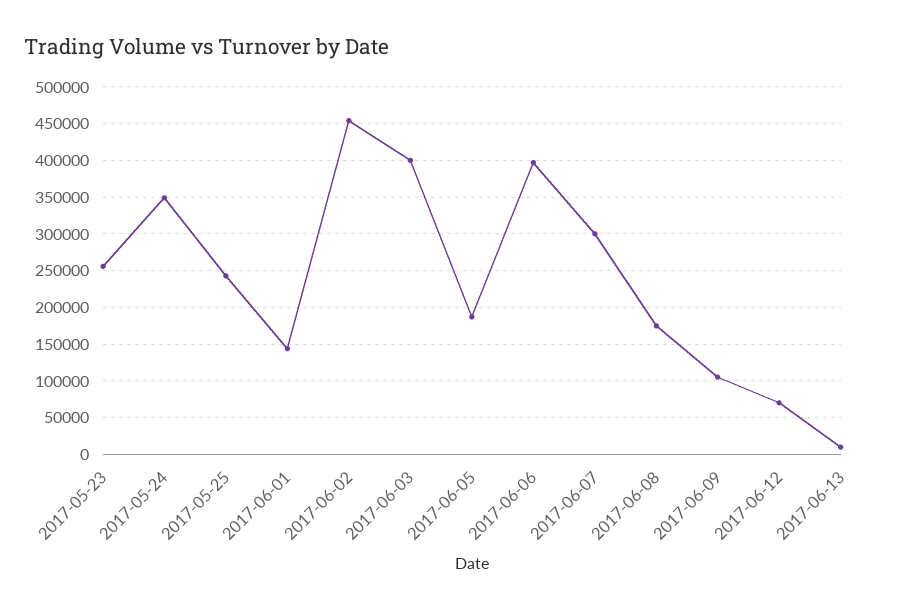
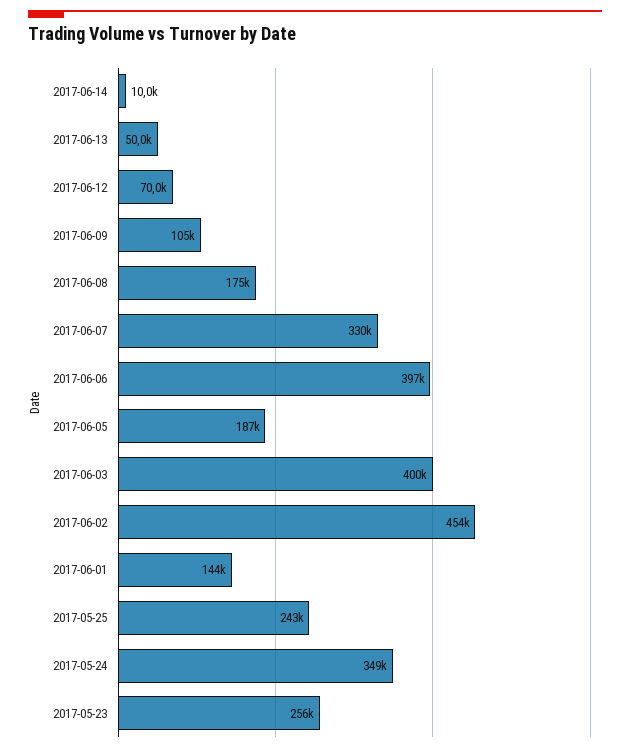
2017-06-07: 300000 -> 330000
2017-06-13: 10000 -> 50000
2017-06-14: none -> 10000

